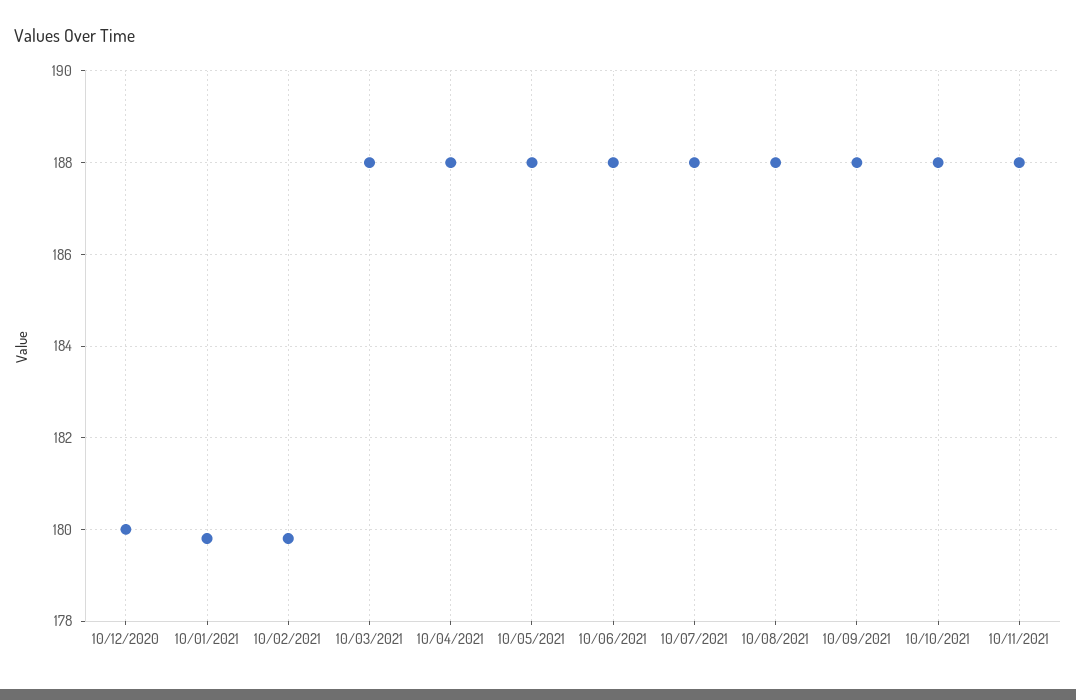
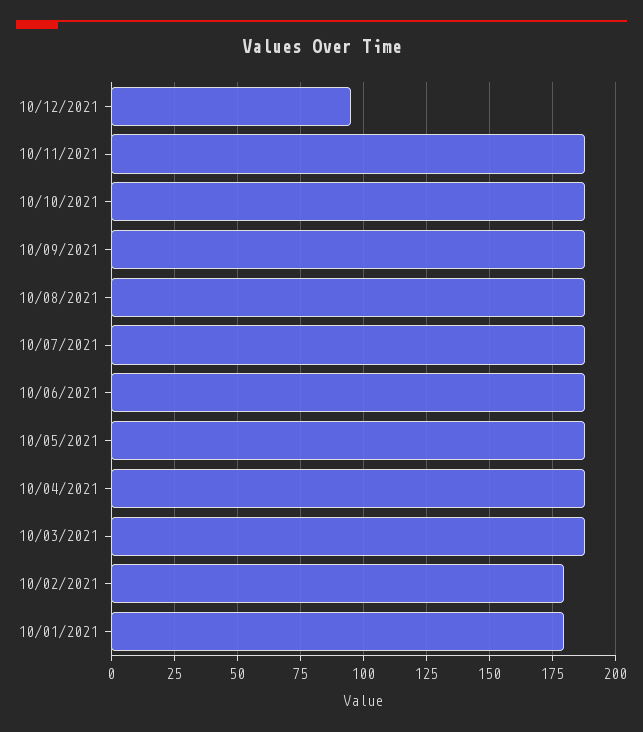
10/12/2020: 180 -> none
10/12/2021: none -> 95

